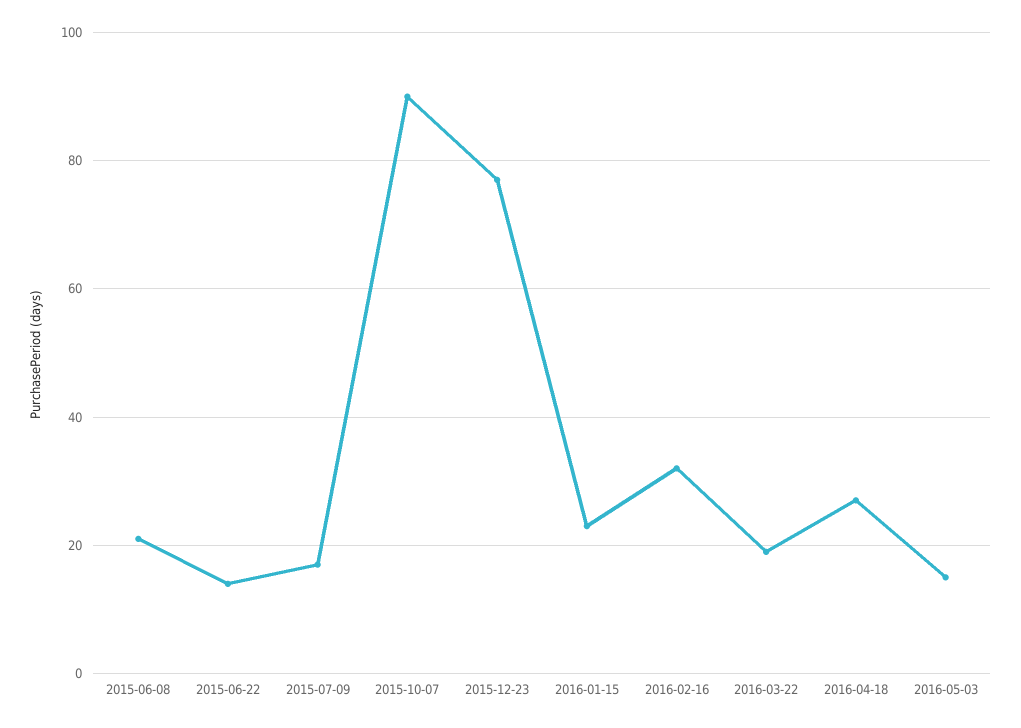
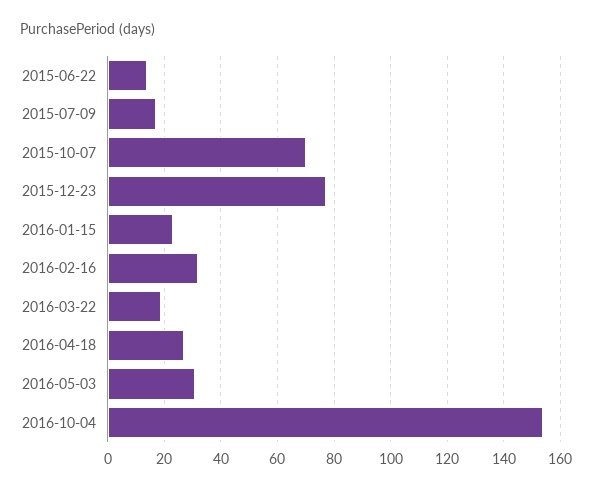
2015-06-08: 20 -> none
2015-10-07: 90 -> 70
2016-05-03: 15 -> 30
2016-10-04: none -> 155

